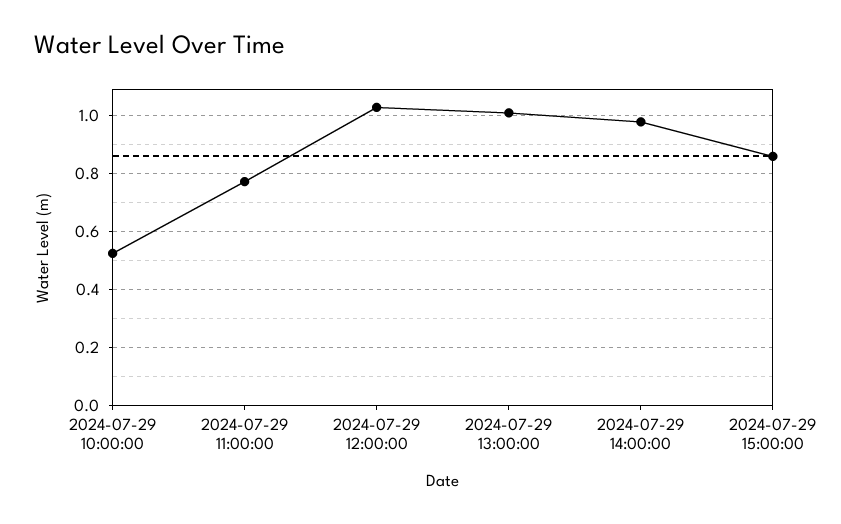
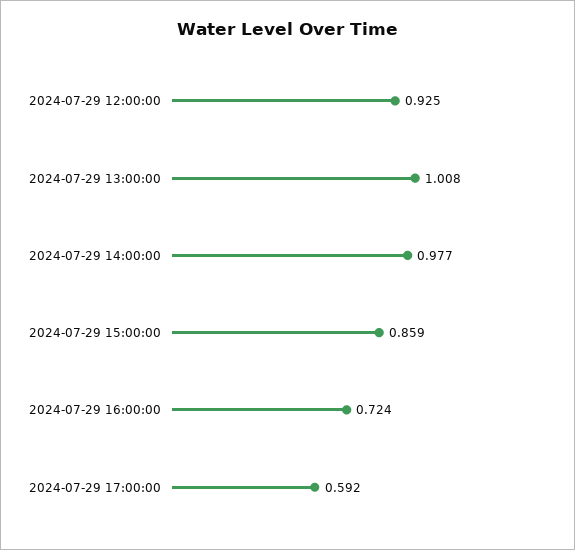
2024-07-29 10:00:00: 0.525 -> none
2024-07-29 11:00:00: 0.775 -> none
2024-07-29 12:00:00: 1.025 -> 0.925
2024-07-29 16:00:00: none -> 0.724
2024-07-29 17:00:00: none -> 0.592

